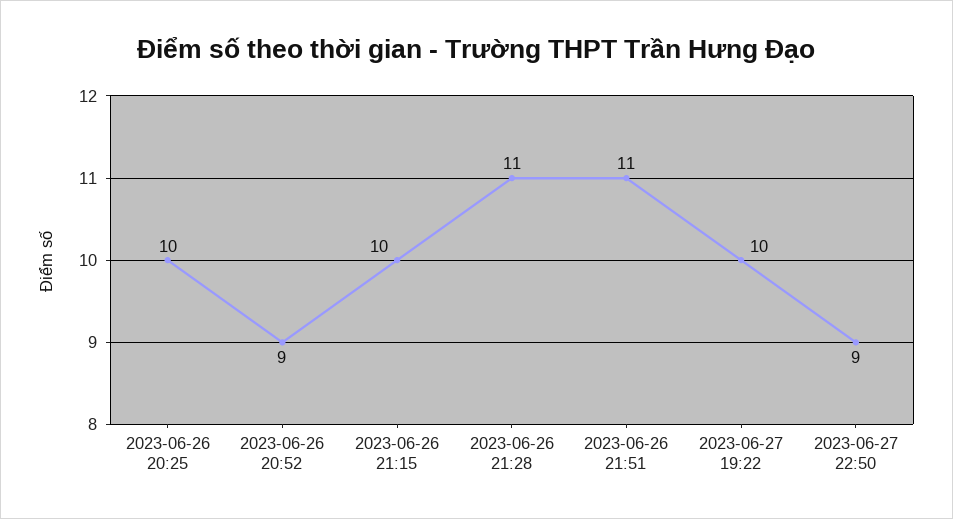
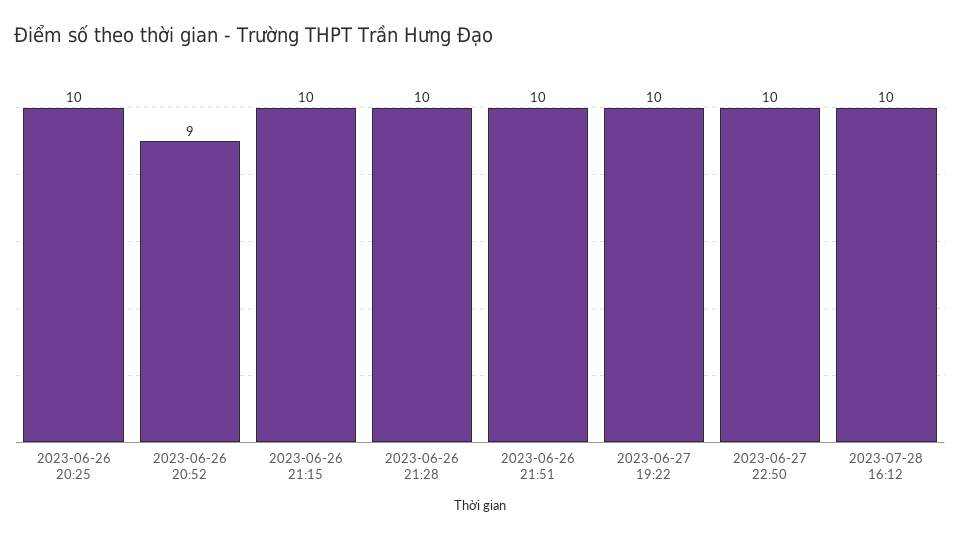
2023-06-26 21:28: 11 -> 10
2023-06-26 21:51: 11 -> 10
2023-06-27 22:50: 9 -> 10
2023-07-28 16:12: none -> 10

